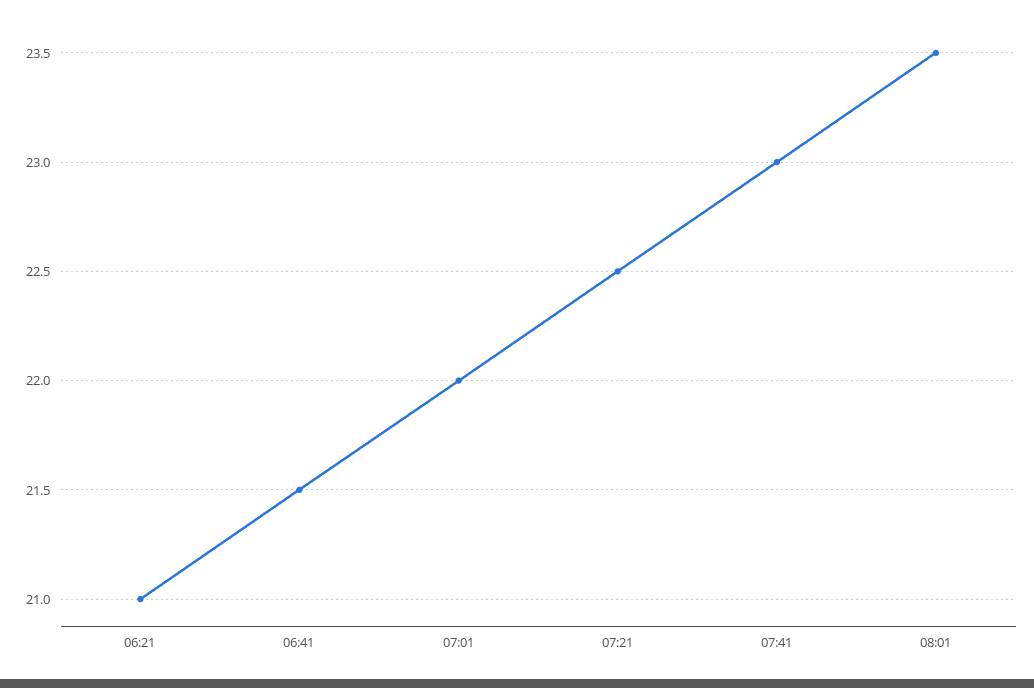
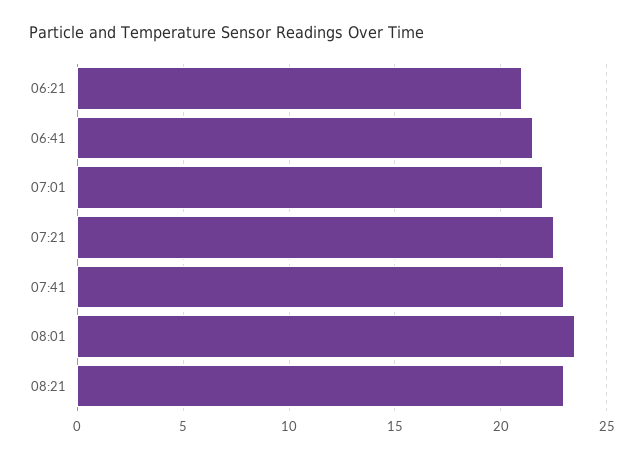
08:21: none -> 23

